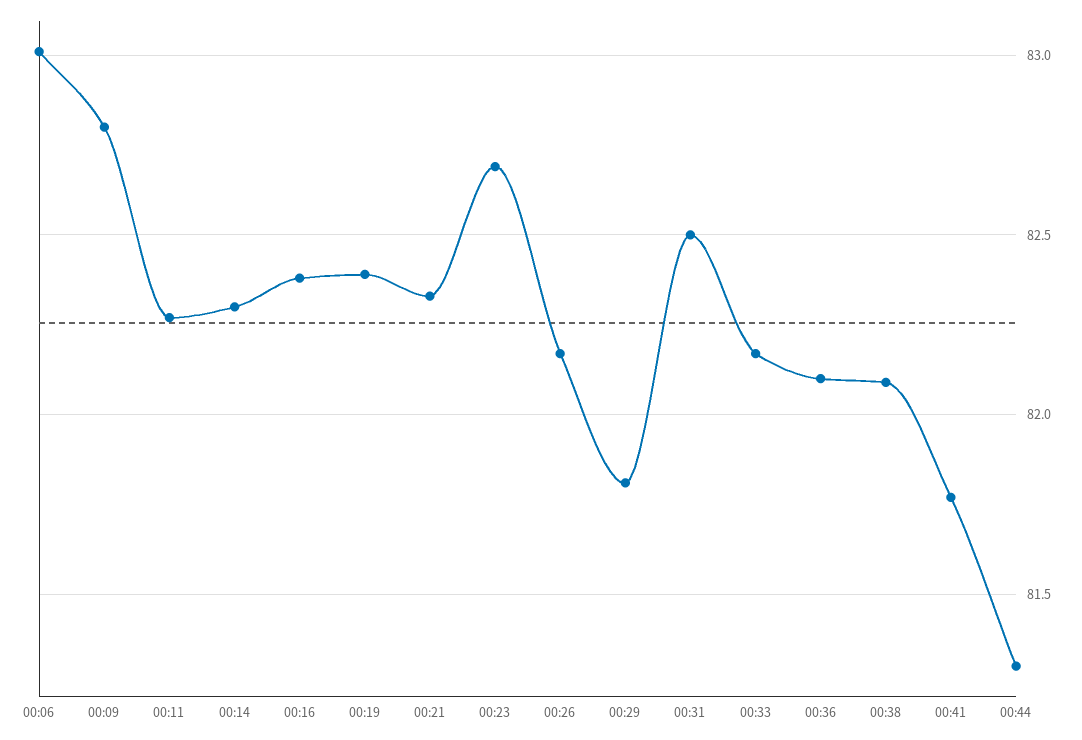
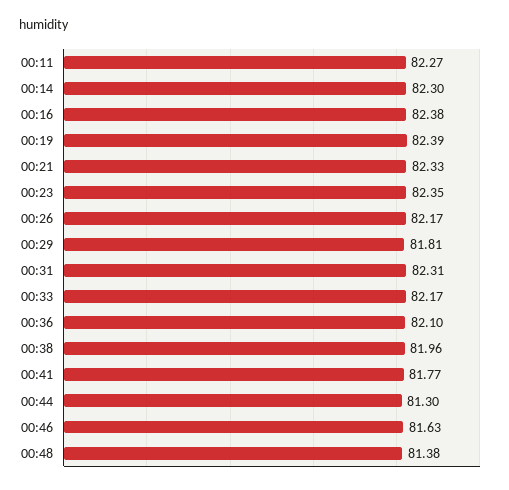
00:06: 83 -> none
00:09: 82.8 -> none
00:23: 82.7 -> 82.35
00:31: 82.5 -> 82.31
00:38: 82.1 -> 81.96
00:46: none -> 81.63
00:48: none -> 81.38

